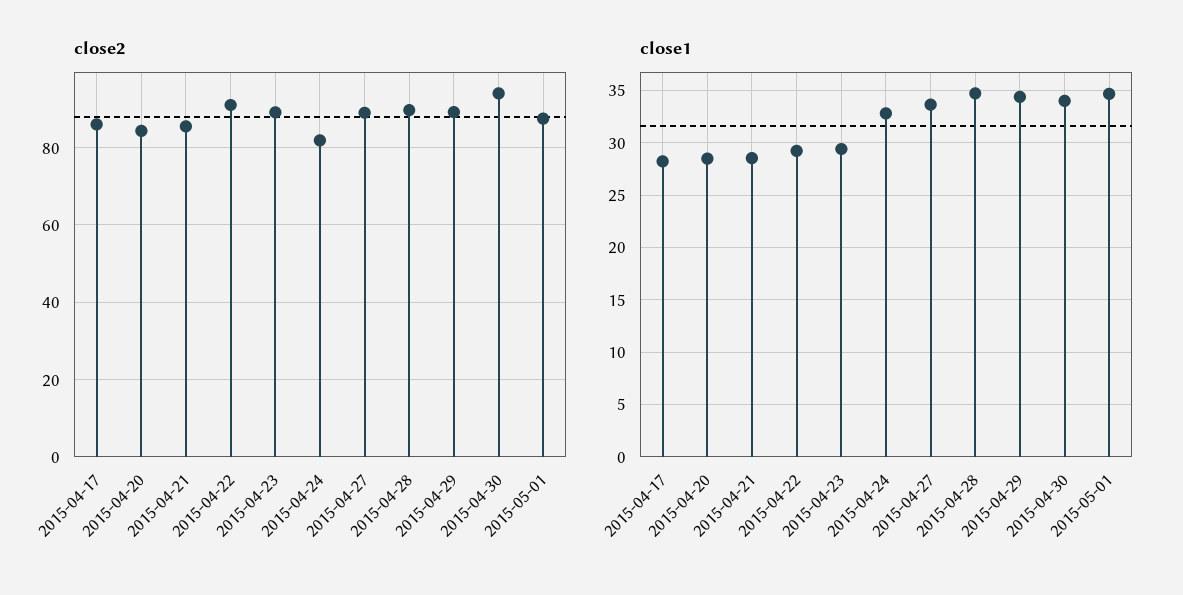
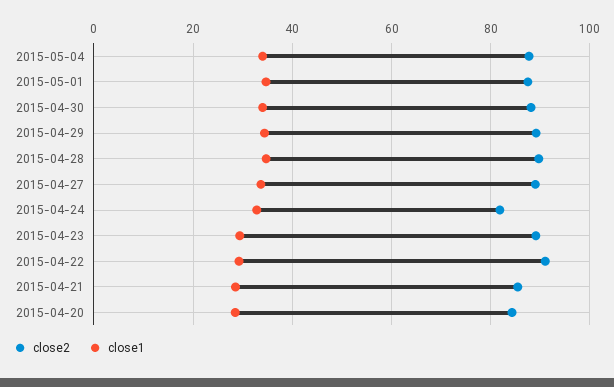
close2, 2015-04-17: 86 -> none
close2, 2015-04-30: 94 -> 88
close1, 2015-04-17: 28 -> none
close2, 2015-05-04: none -> 88
close1, 2015-05-04: none -> 34

